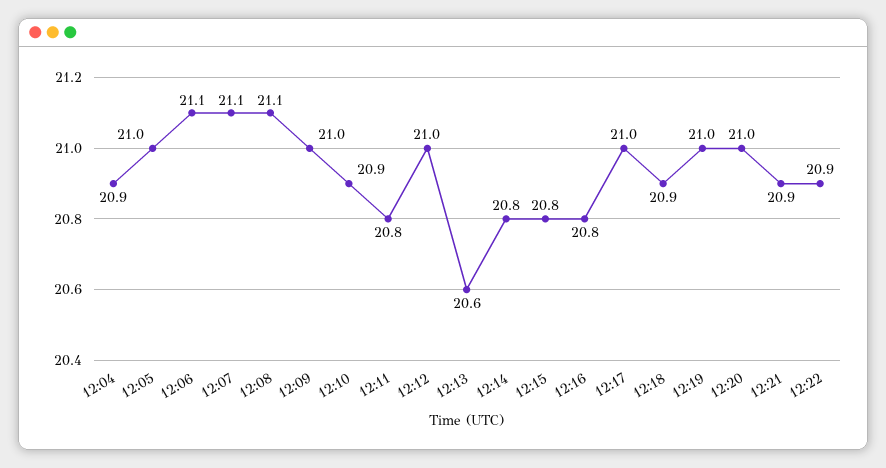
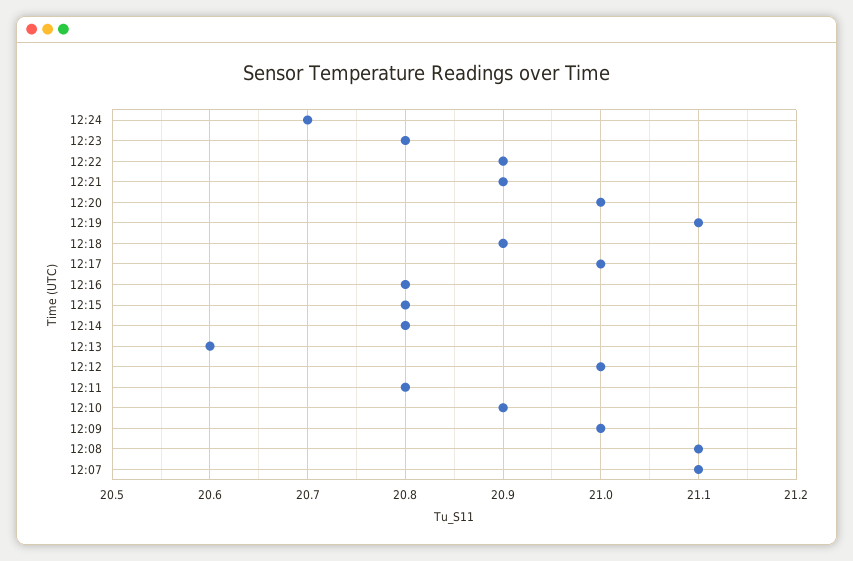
12:04: 20.9 -> none
12:05: 21 -> none
12:06: 21.1 -> none
12:19: 21 -> 21.1
12:24: none -> 20.7
12:23: none -> 20.8

